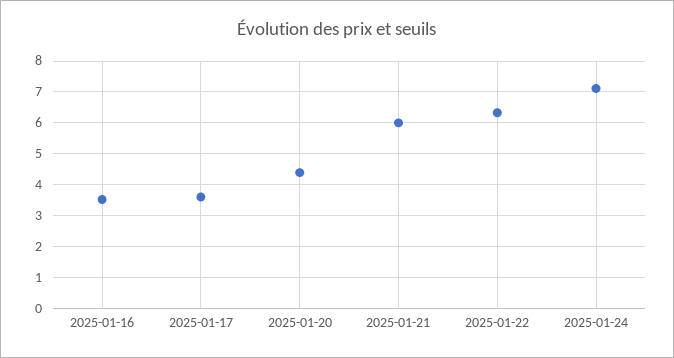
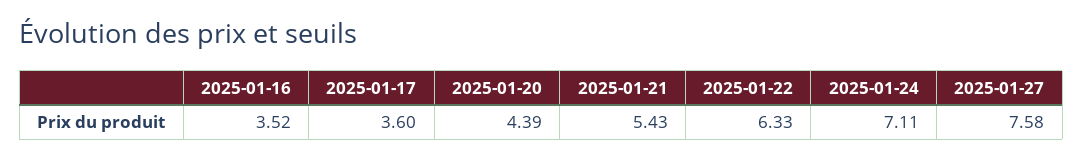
2025-01-21: 6 -> 5.43
2025-01-27: none -> 7.58

